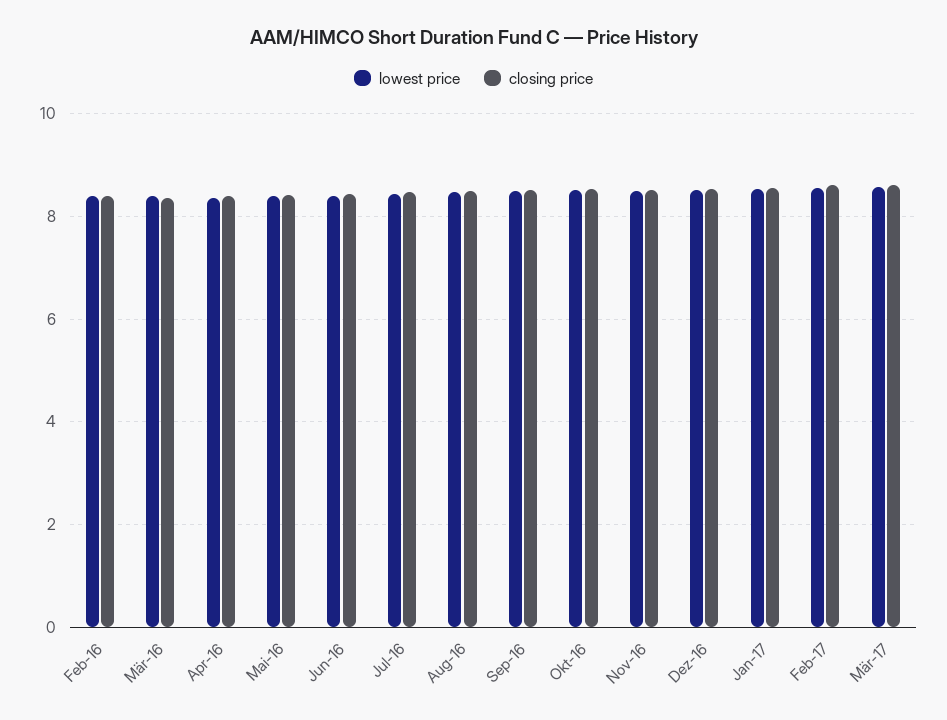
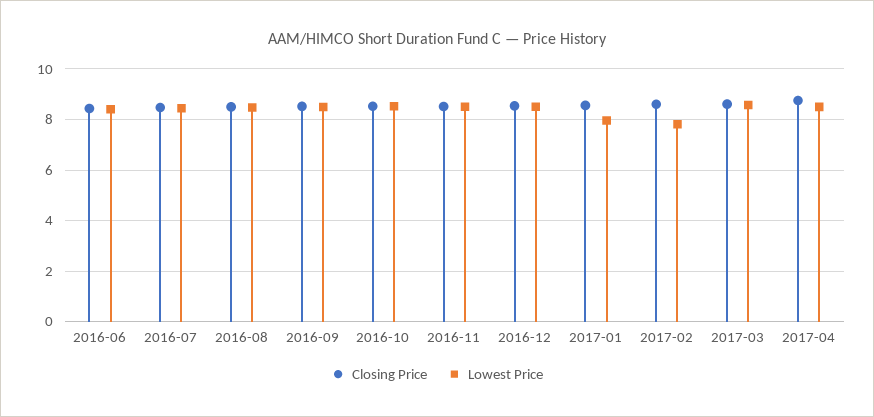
lowest price, Feb-16: 8.4 -> none
closing price, Feb-16: 8.4 -> none
lowest price, Mär-16: 8.4 -> none
closing price, Mär-16: 8.4 -> none
lowest price, Apr-16: 8.4 -> none
closing price, Apr-16: 8.4 -> none
lowest price, Mai-16: 8.4 -> none
closing price, Mai-16: 8.4 -> none
lowest price, Jan-17: 8.6 -> 8
lowest price, Feb-17: 8.6 -> 7.75
closing price, 2017-04: none -> 8.75
lowest price, 2017-04: none -> 8.5

